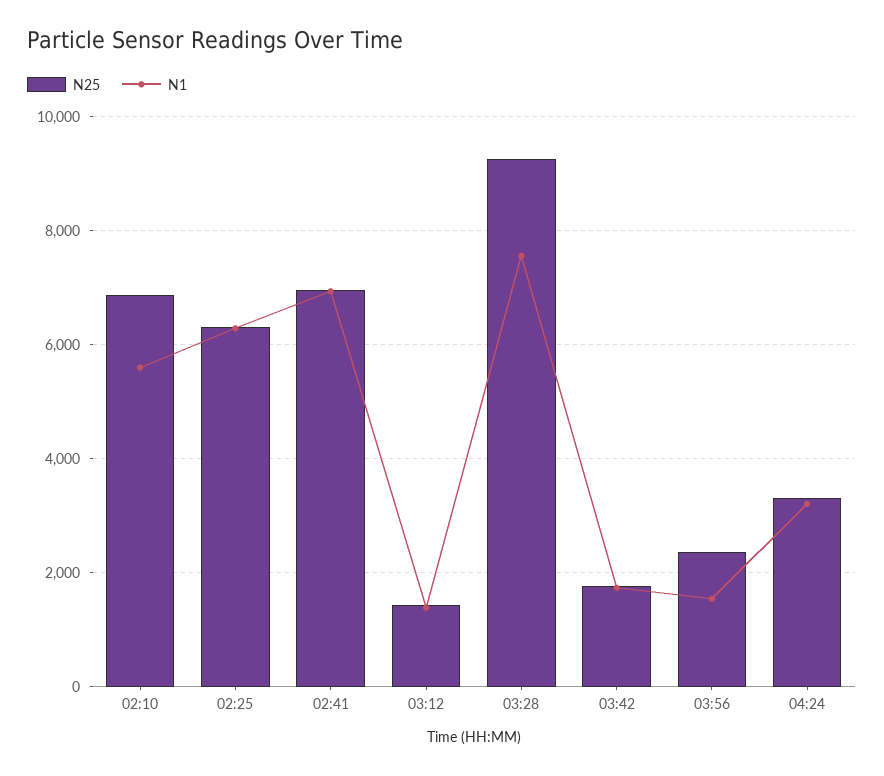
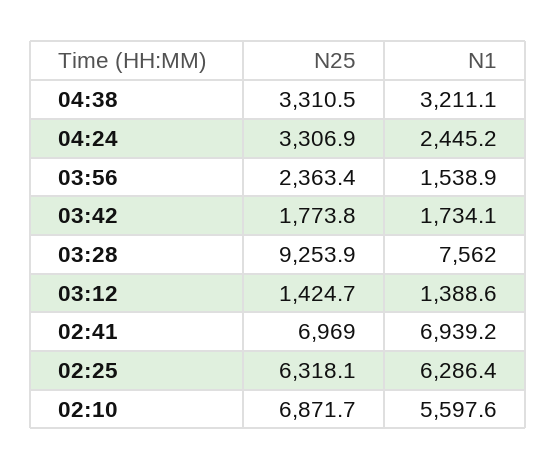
N1, 04:24: 3200 -> 2445.2
N25, 04:38: none -> 3310.5
N1, 04:38: none -> 3211.1

